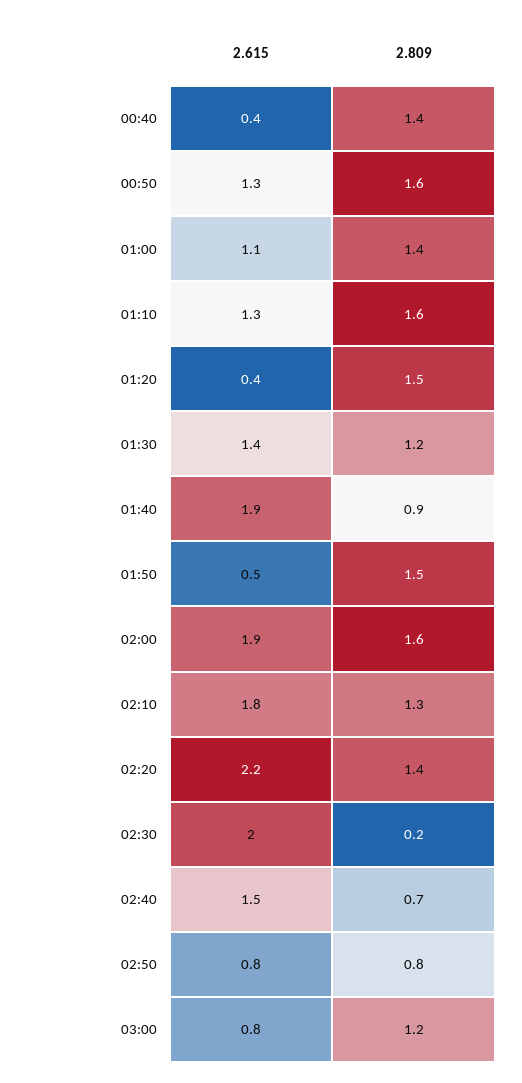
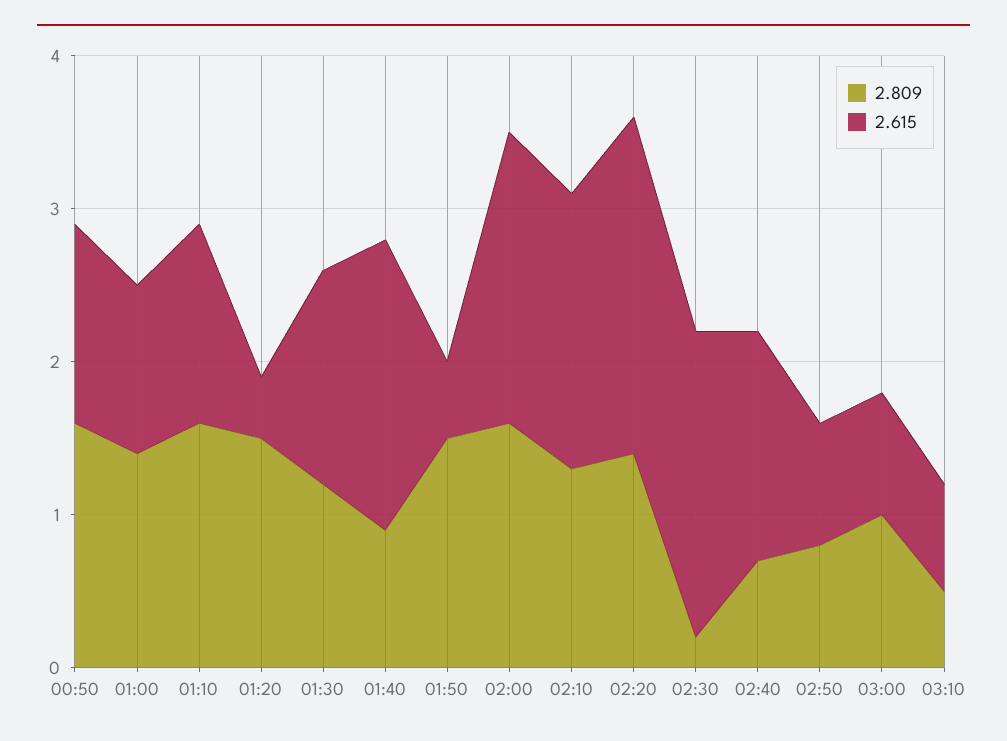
2.615, 00:40: 0.4 -> none
2.809, 00:40: 1.4 -> none
2.809, 03:00: 1.2 -> 1
2.809, 03:10: none -> 0.5
2.615, 03:10: none -> 0.7

